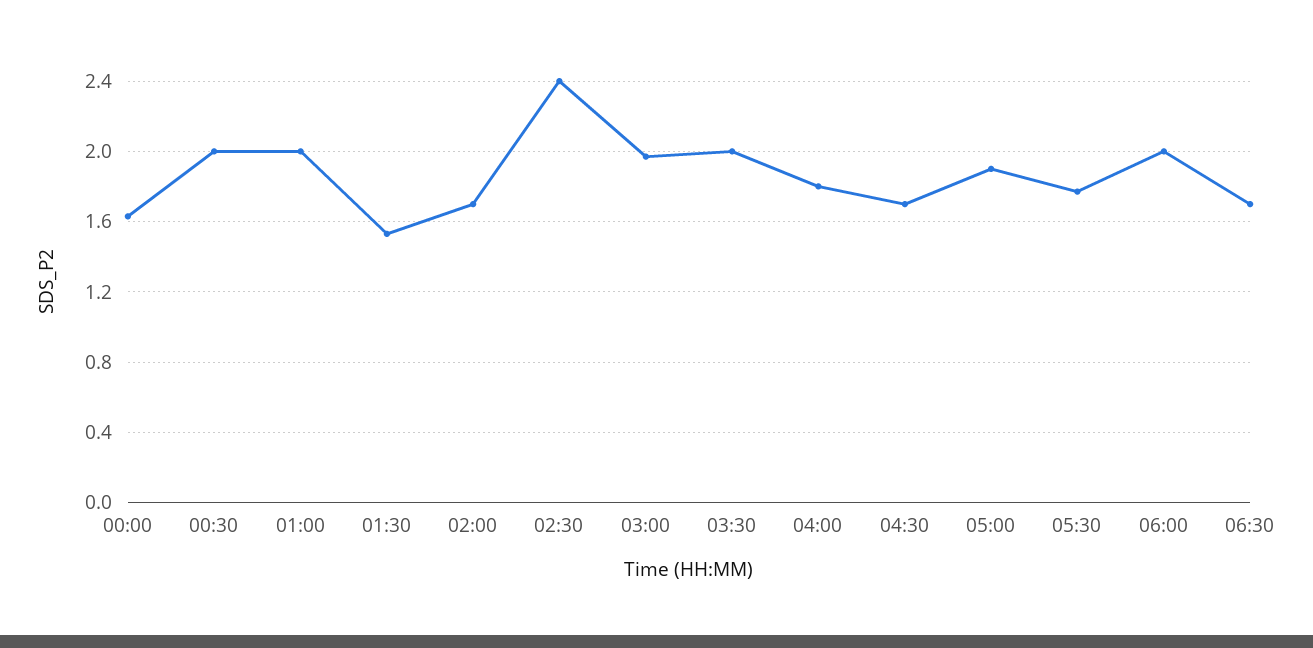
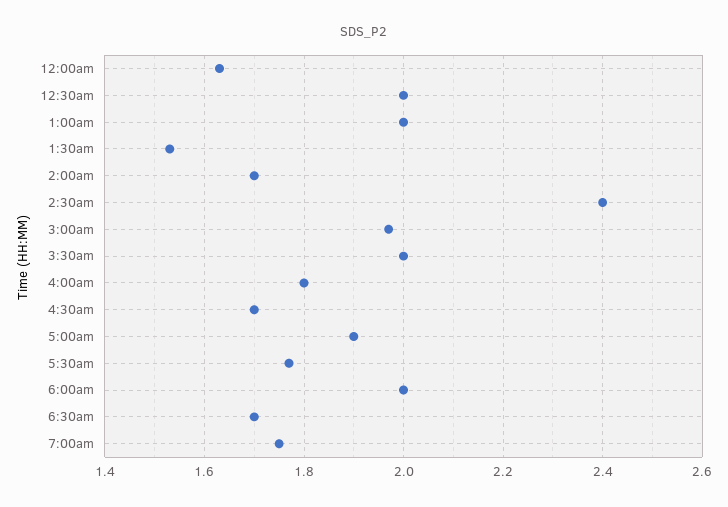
7:00am: none -> 1.75

